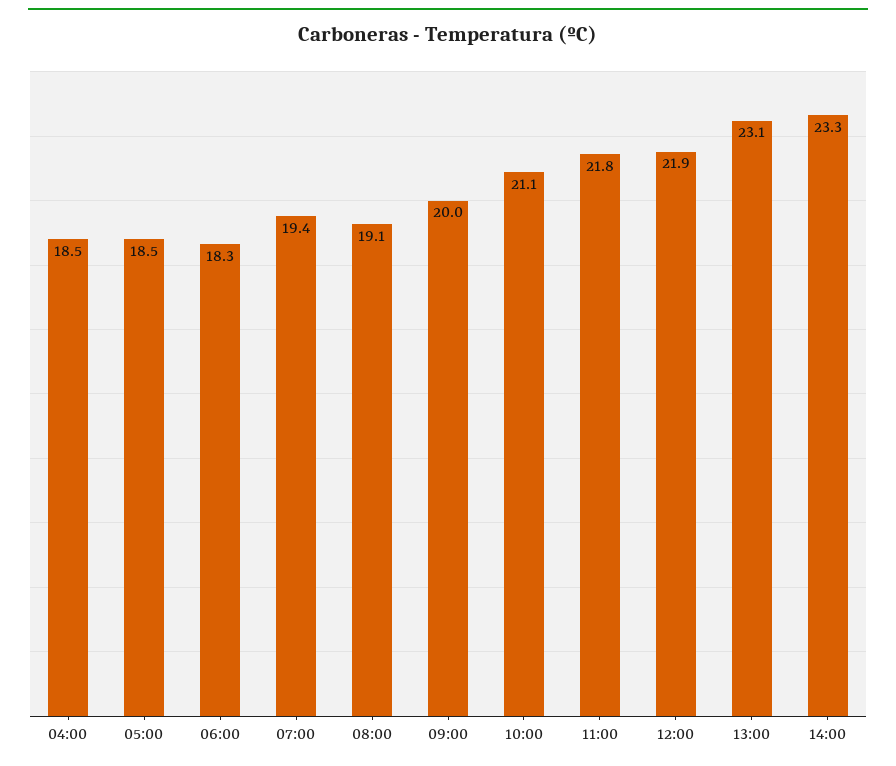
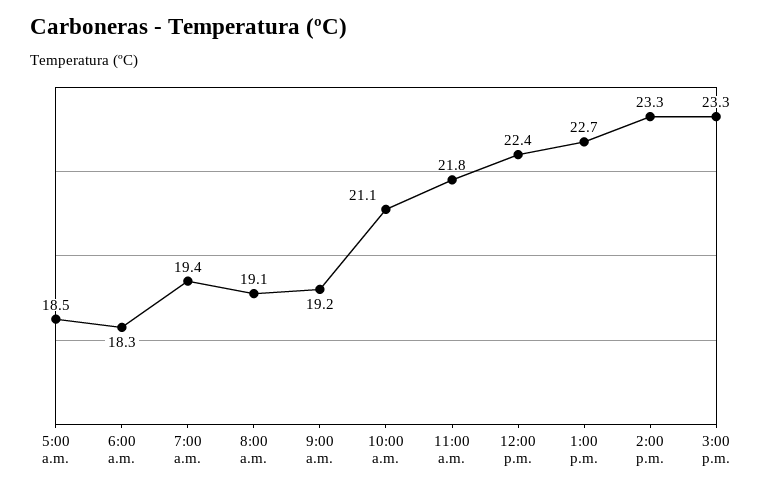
04:00: 18.5 -> none
09:00: 20 -> 19.2
12:00: 21.9 -> 22.4
13:00: 23.1 -> 22.7
3:00 p.m.: none -> 23.3

